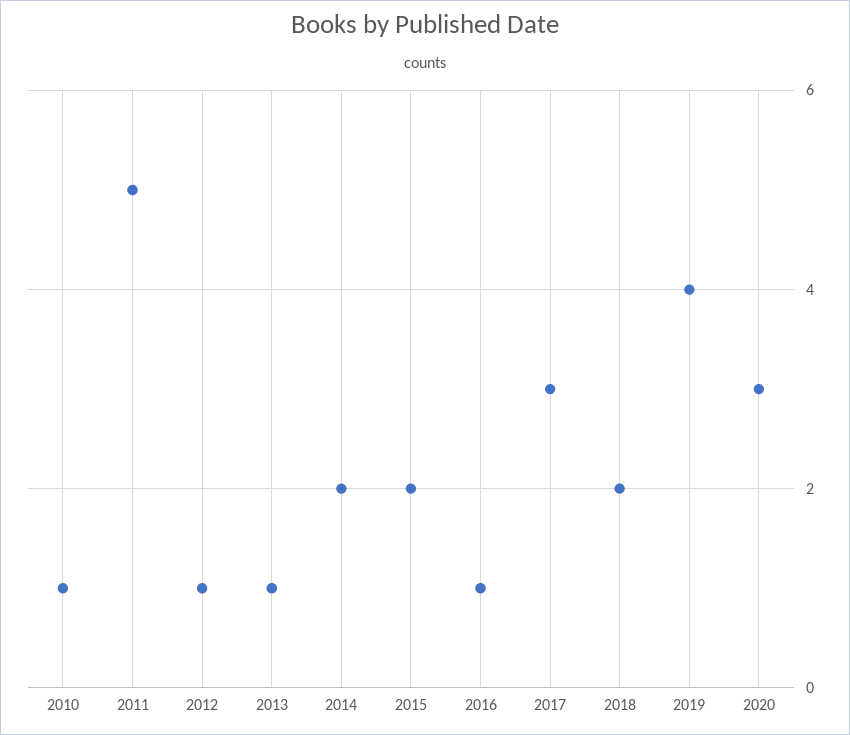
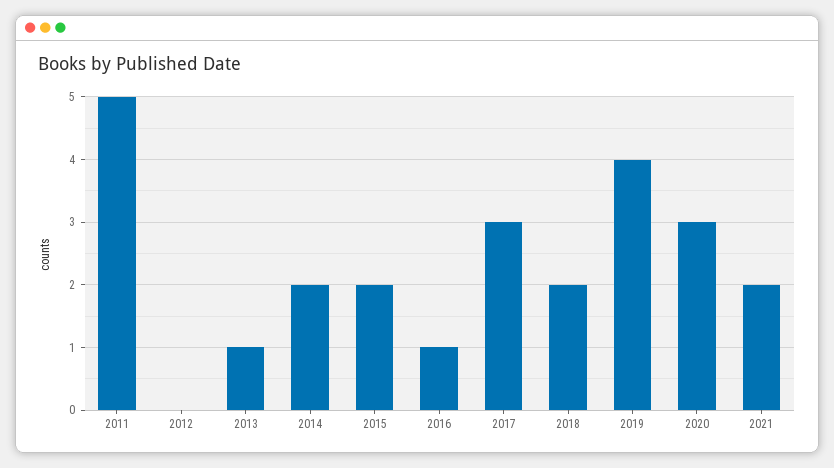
2010: 1 -> none
2012: 1 -> 0
2021: none -> 2

